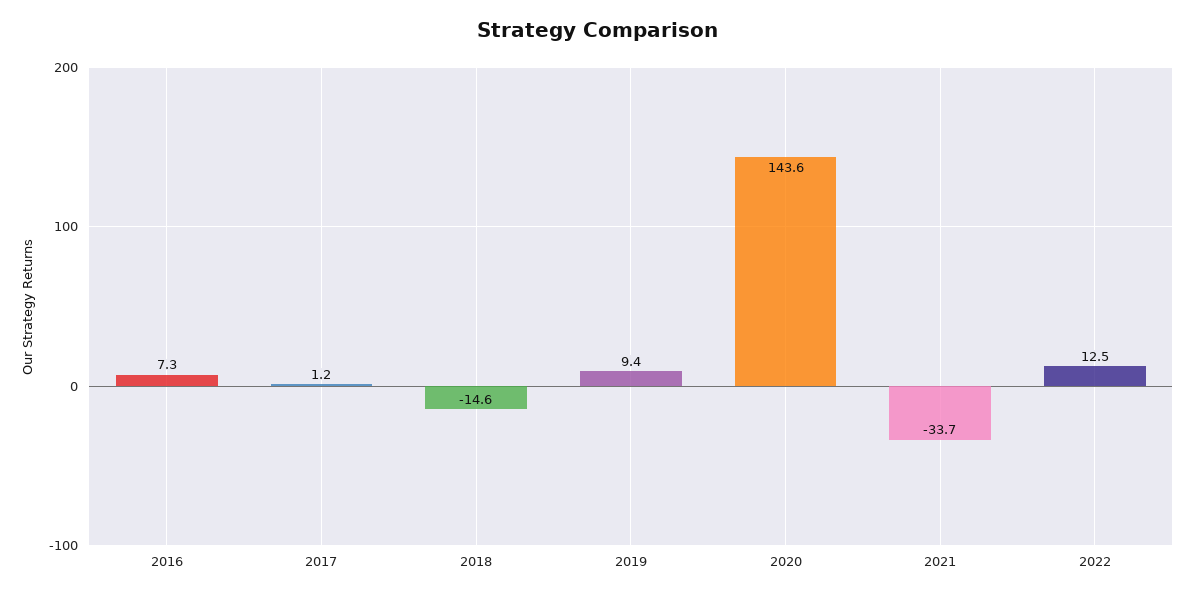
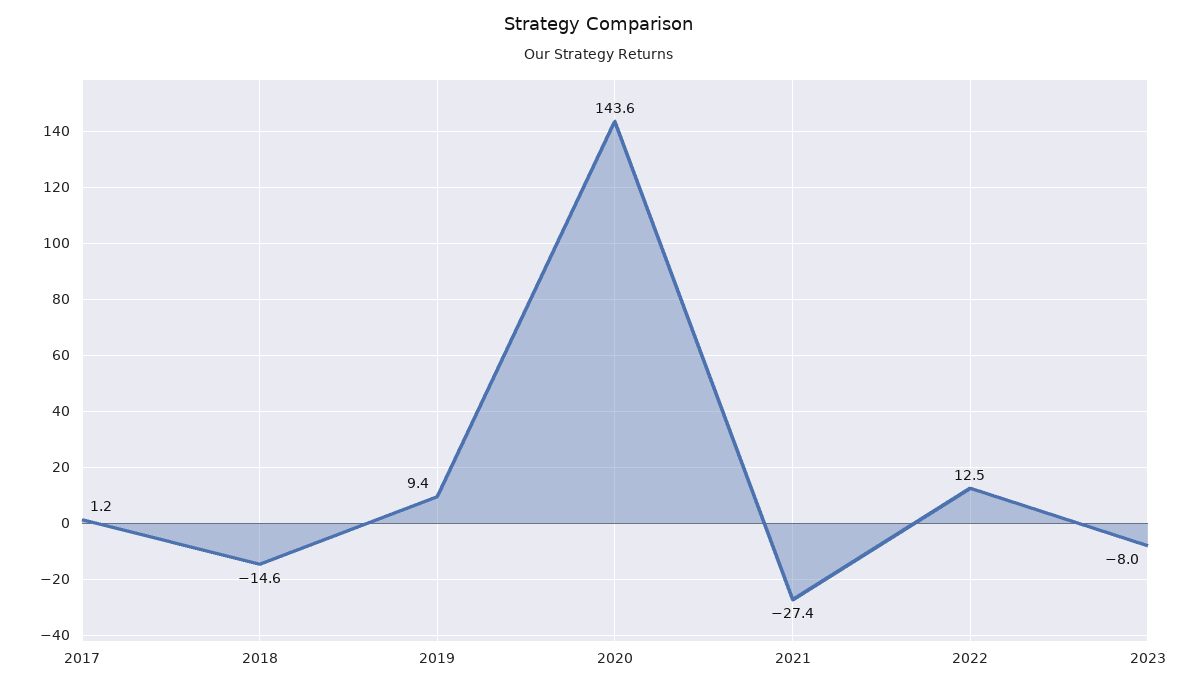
2016: 7.3 -> none
2021: -33.7 -> -27.4
2023: none -> -8

